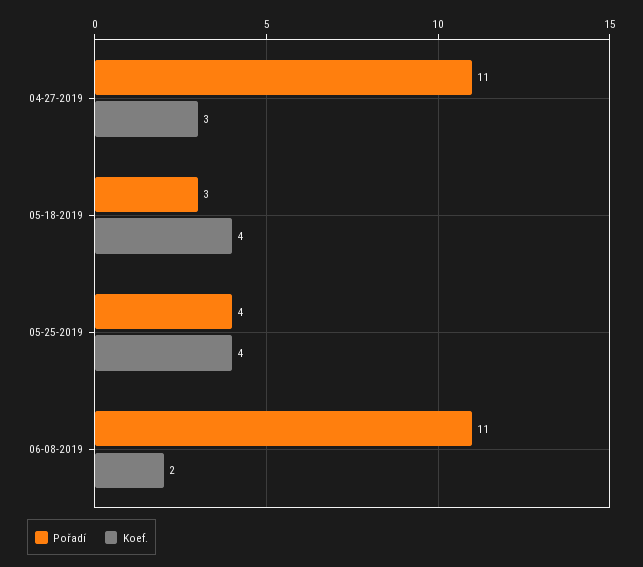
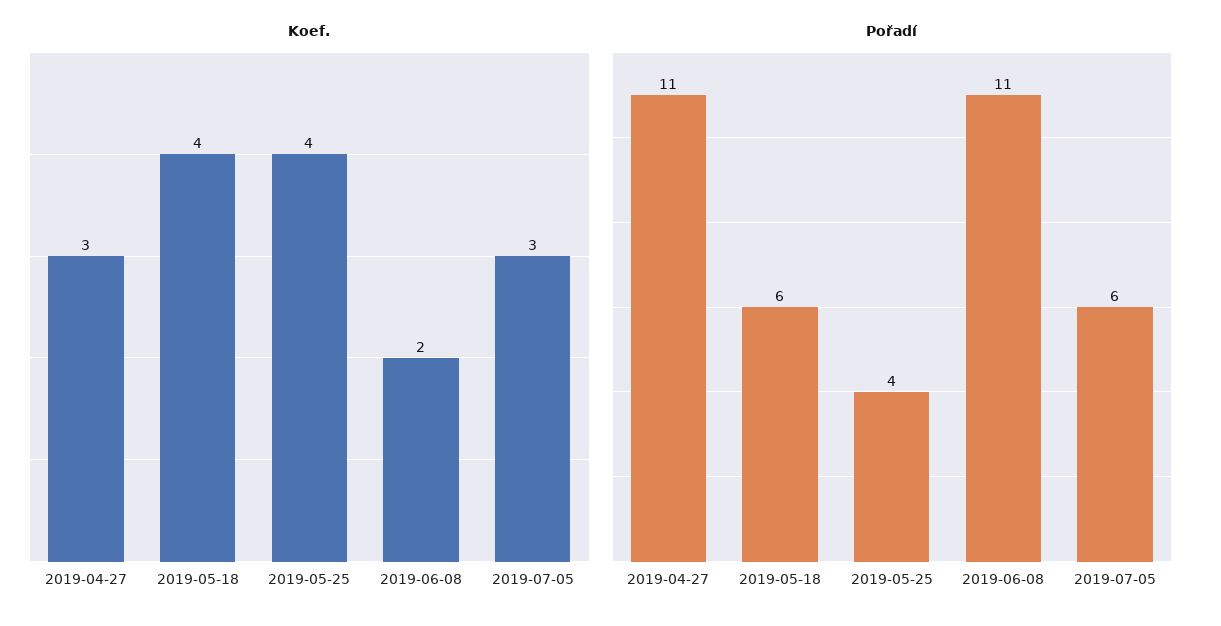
Pořadí, 05-18-2019: 3 -> 6
Koef., 2019-07-05: none -> 3
Pořadí, 2019-07-05: none -> 6

